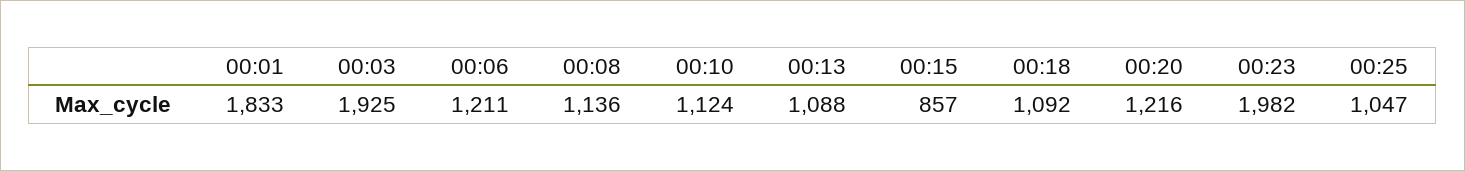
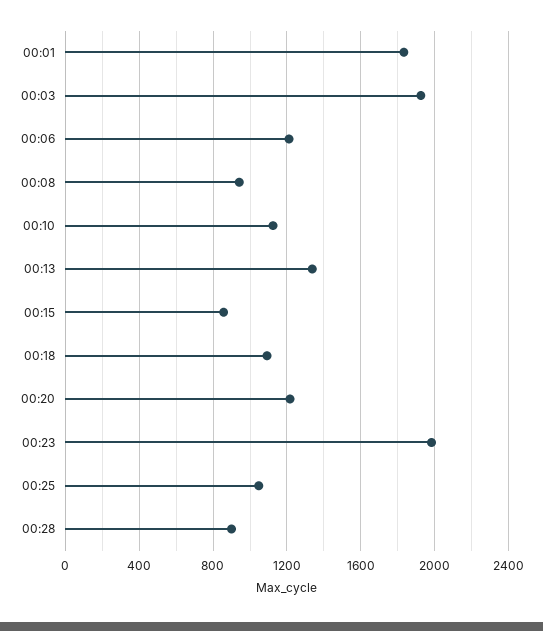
00:08: 1136 -> 950
00:13: 1088 -> 1350
00:28: none -> 900

